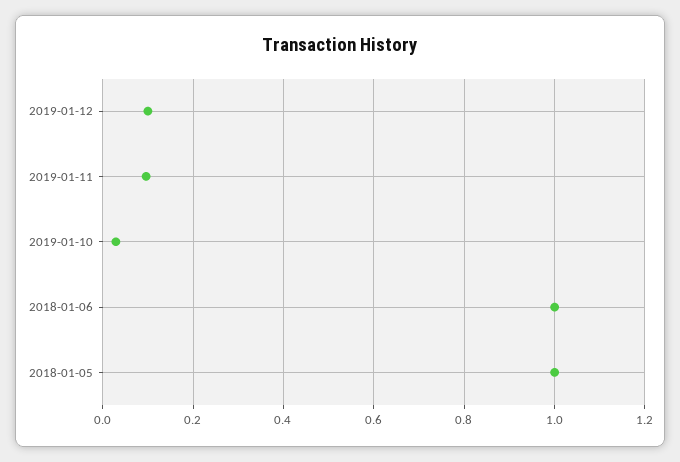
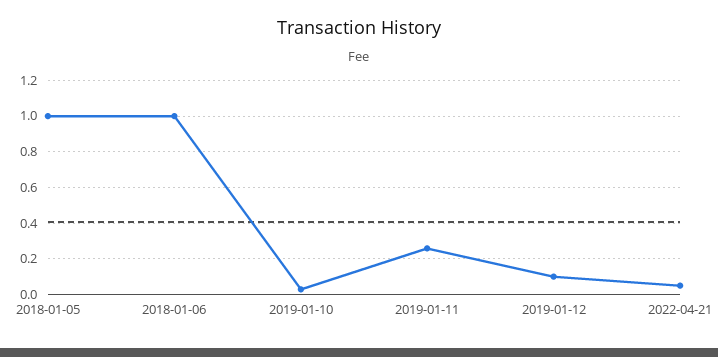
2019-01-11: 0.1 -> 0.25
2022-04-21: none -> 0.05

